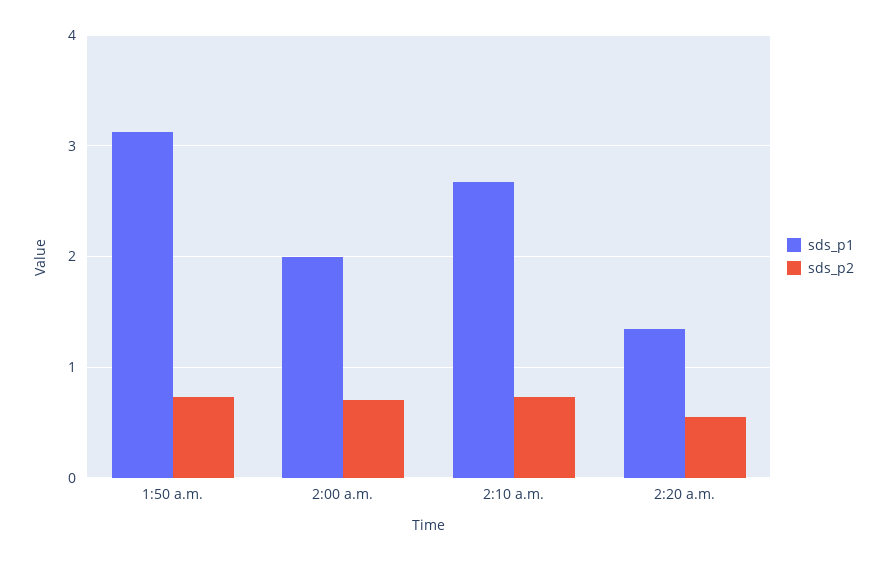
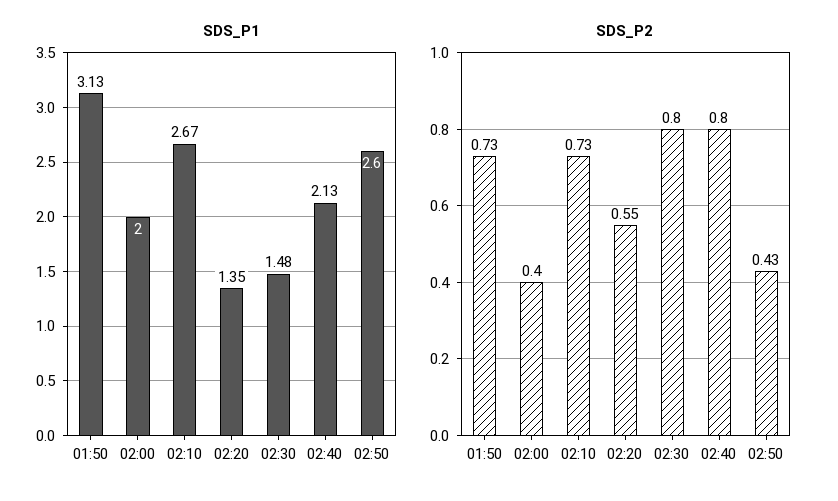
sds_p2, 2:00 a.m.: 0.7 -> 0.4
sds_p1, 02:30: none -> 1.48
sds_p1, 02:40: none -> 2.13
sds_p1, 02:50: none -> 2.6
sds_p2, 02:30: none -> 0.8
sds_p2, 02:40: none -> 0.8
sds_p2, 02:50: none -> 0.43

